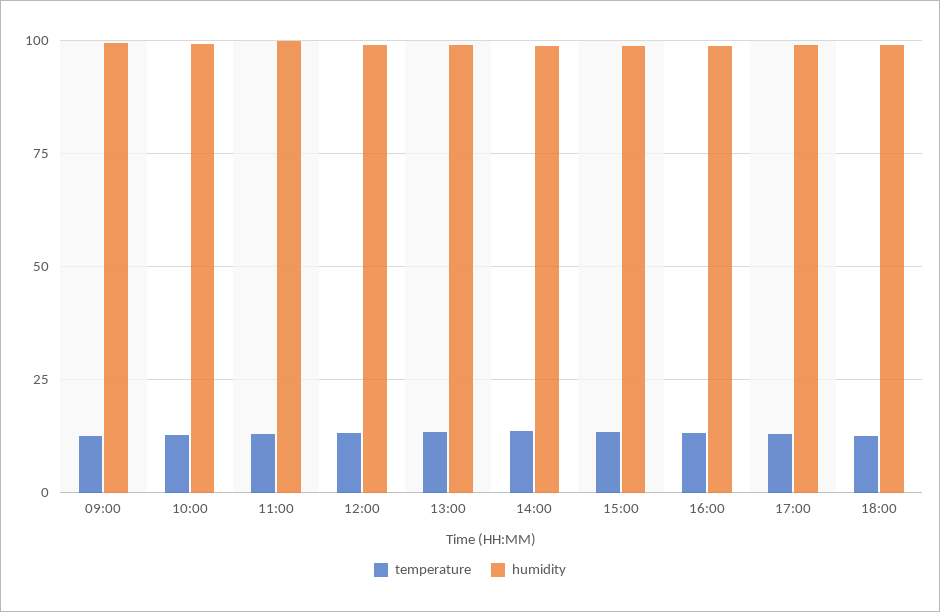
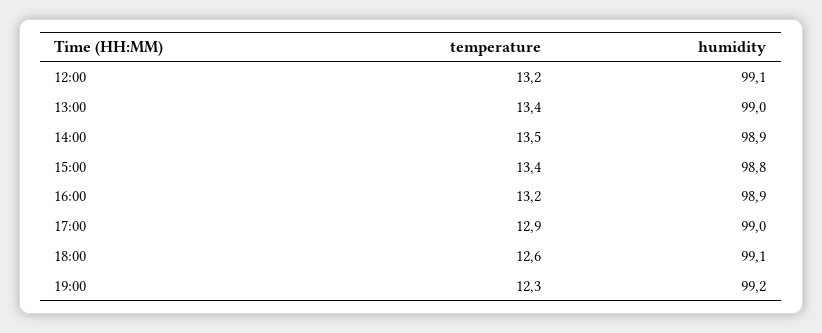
temperature, 09:00: 12.5 -> none
humidity, 09:00: 100 -> none
temperature, 10:00: 12.5 -> none
humidity, 10:00: 100 -> none
temperature, 11:00: 12.5 -> none
humidity, 11:00: 100 -> none
temperature, 19:00: none -> 12.3
humidity, 19:00: none -> 99.2

